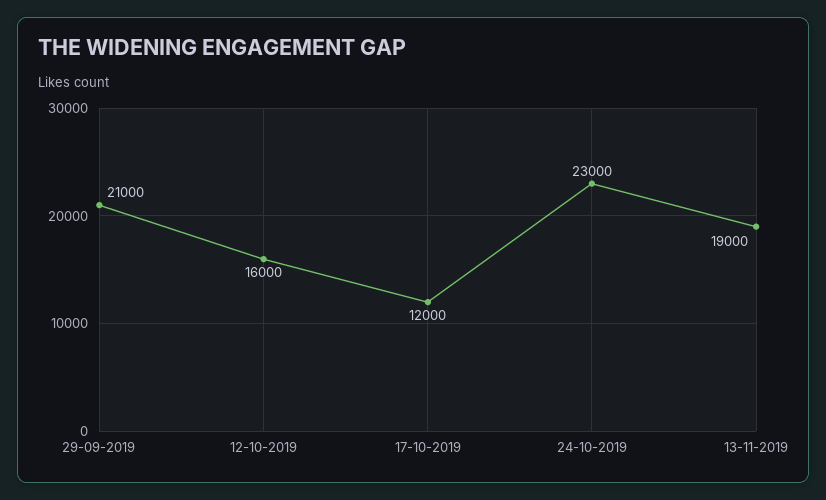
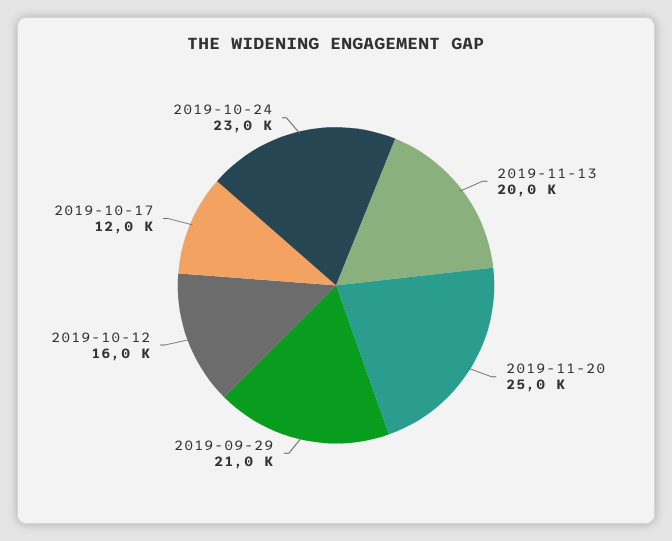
13-11-2019: 19000 -> 20000
2019-11-20: none -> 25000

